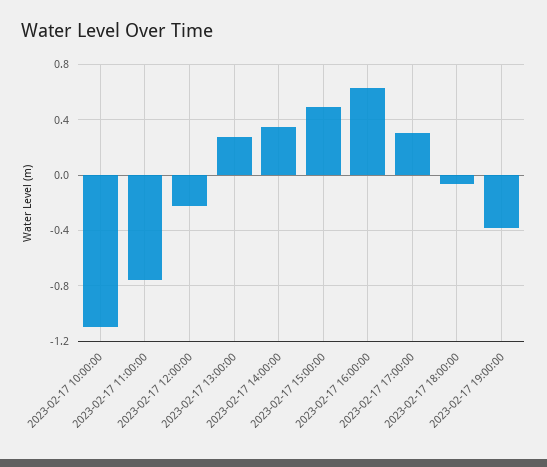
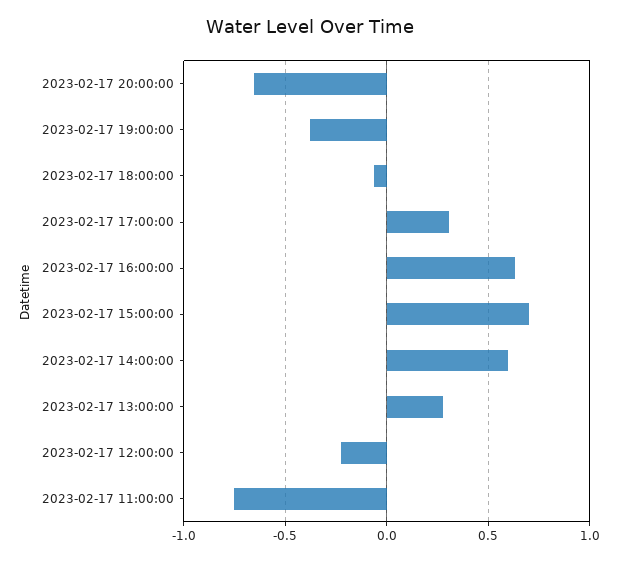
2023-02-17 10:00:00: -1.1 -> none
2023-02-17 14:00:00: 0.35 -> 0.6
2023-02-17 15:00:00: 0.5 -> 0.7
2023-02-17 20:00:00: none -> -0.65

